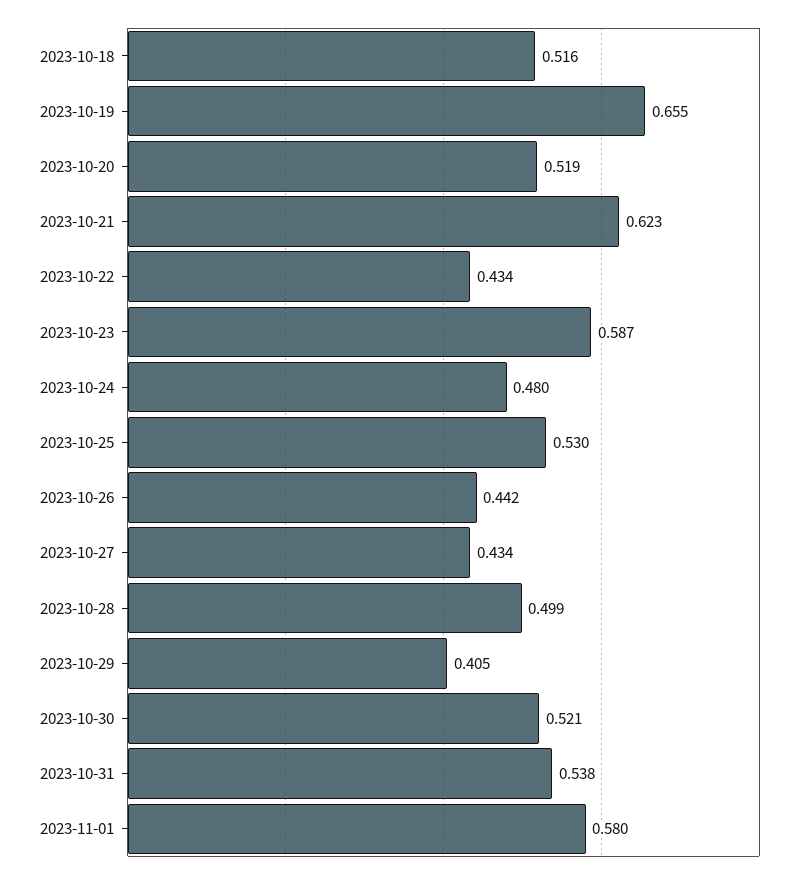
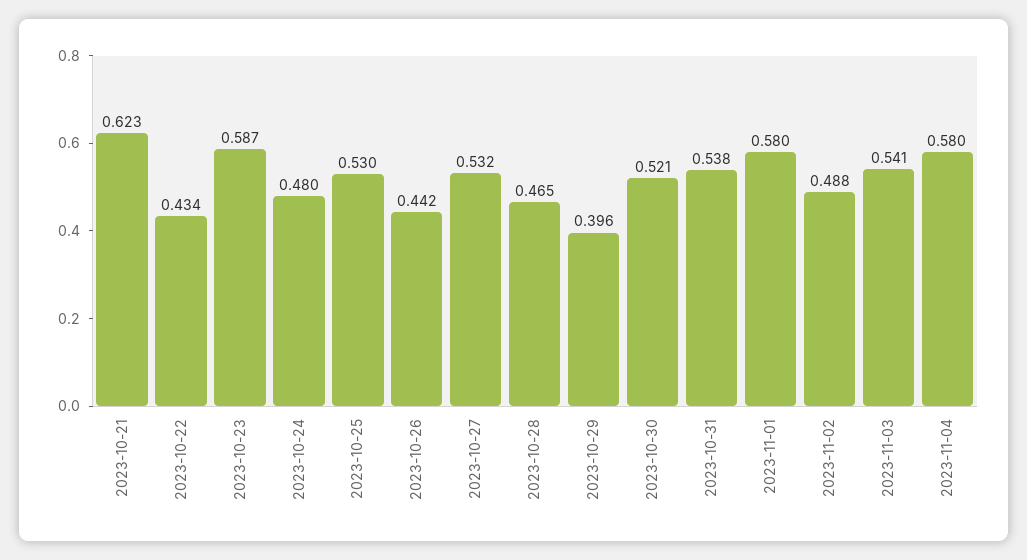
2023-10-18: 0.516 -> none
2023-10-19: 0.655 -> none
2023-10-20: 0.519 -> none
2023-10-27: 0.434 -> 0.532
2023-10-28: 0.499 -> 0.465
2023-10-29: 0.405 -> 0.396
2023-11-02: none -> 0.488
2023-11-03: none -> 0.541
2023-11-04: none -> 0.58

